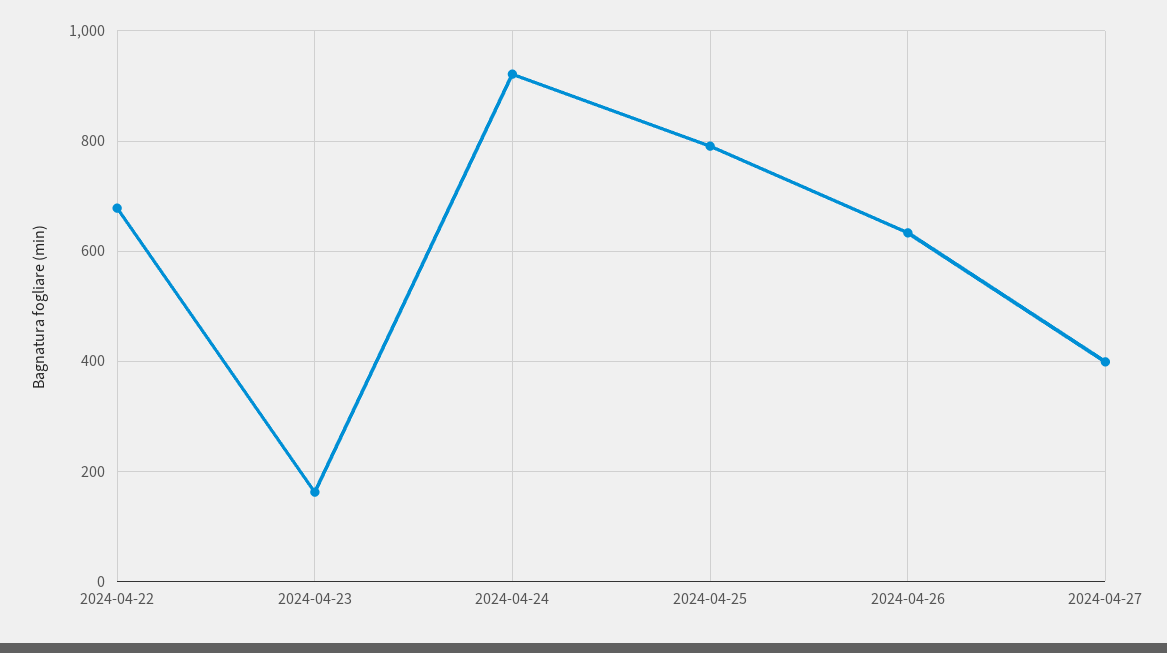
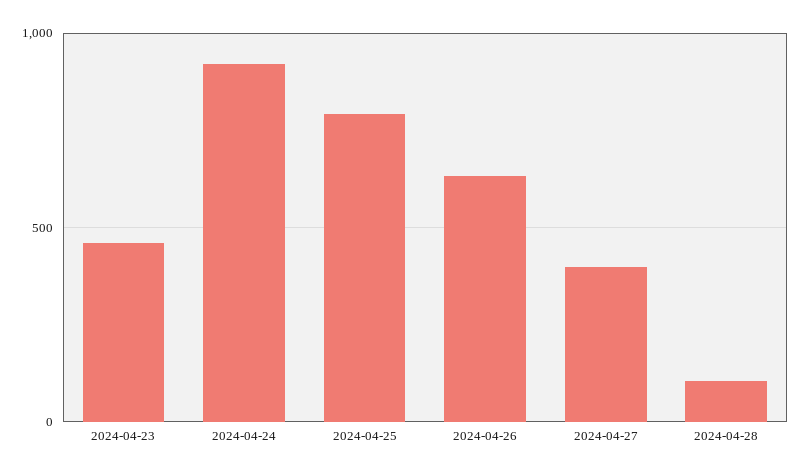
2024-04-22: 680 -> none
2024-04-23: 160 -> 450
2024-04-28: none -> 100

